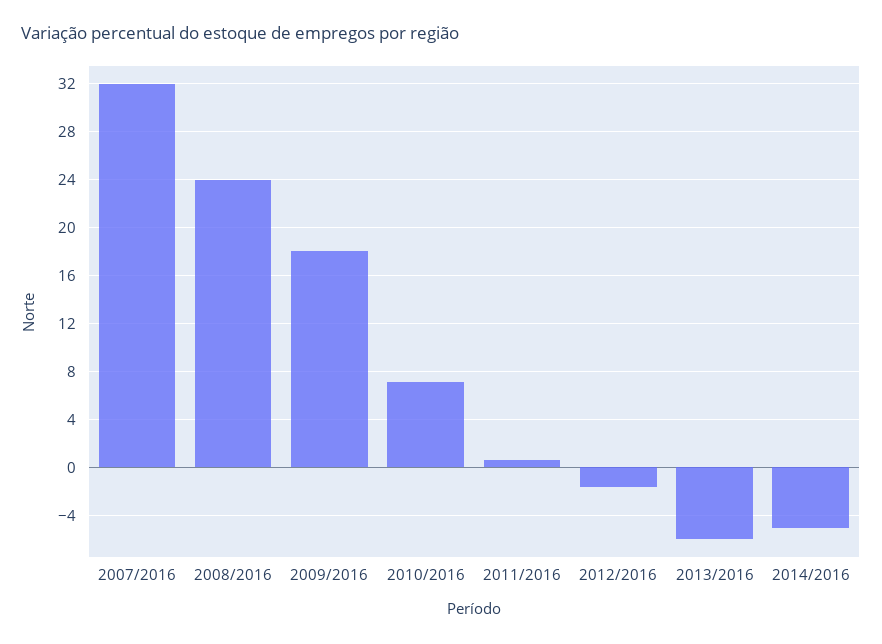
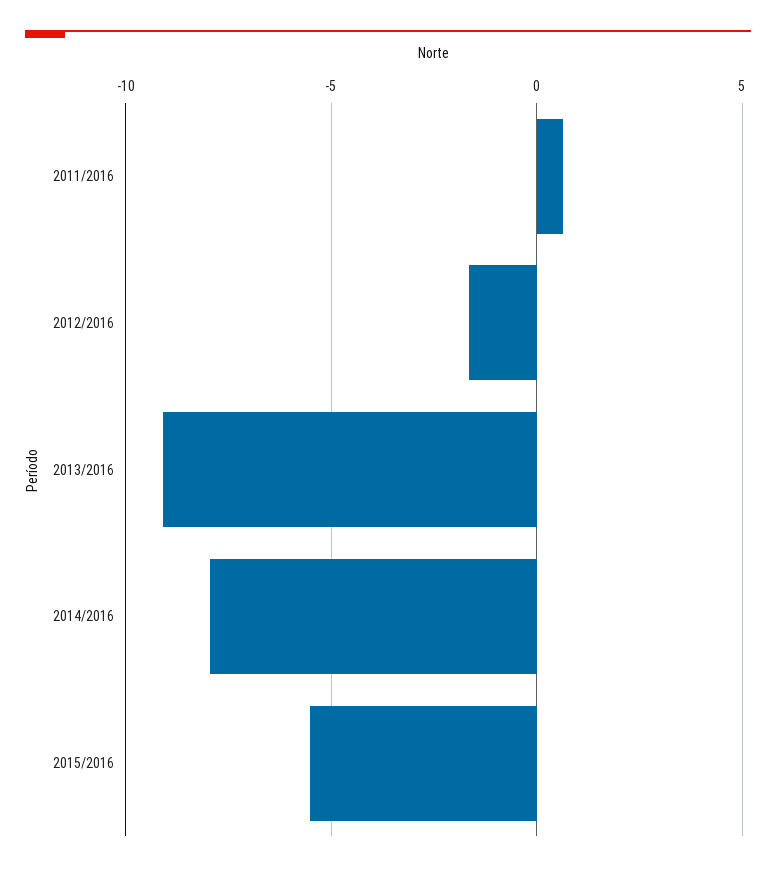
2007/2016: 32 -> none
2008/2016: 24 -> none
2009/2016: 18 -> none
2010/2016: 7 -> none
2013/2016: -6 -> -9
2014/2016: -5 -> -8
2015/2016: none -> -5.5

